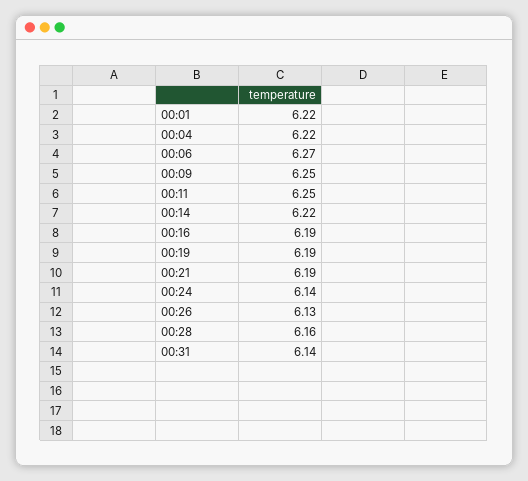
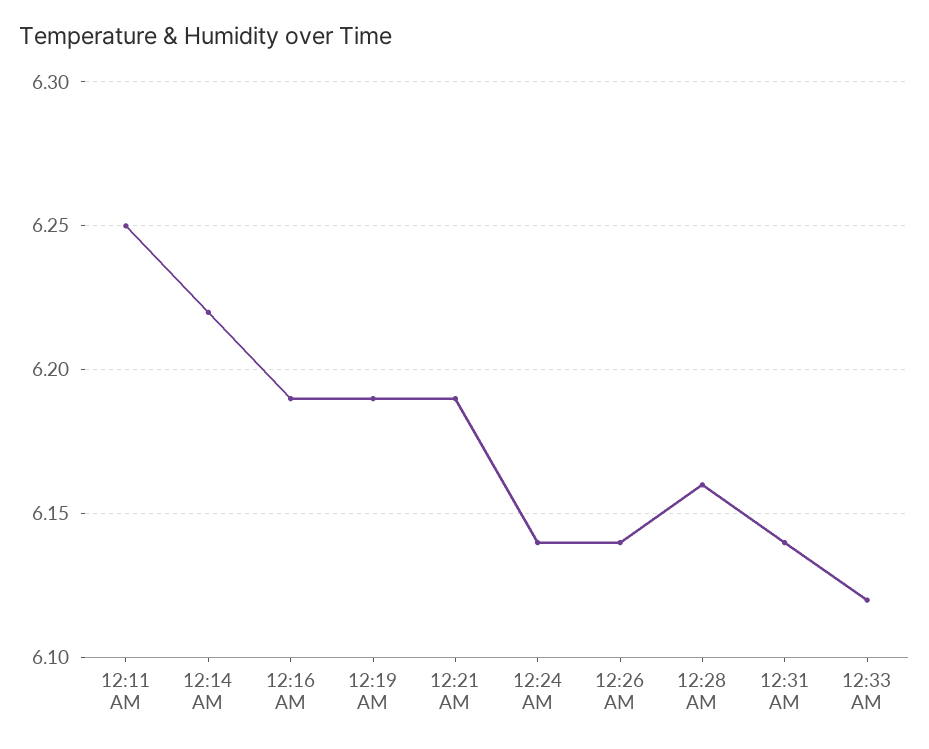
00:01: 6.22 -> none
00:04: 6.22 -> none
00:06: 6.27 -> none
00:09: 6.25 -> none
00:26: 6.13 -> 6.14
12:33 AM: none -> 6.12

